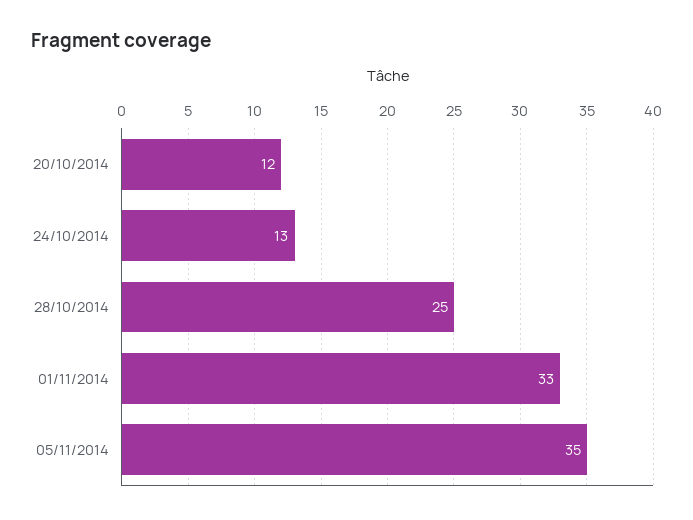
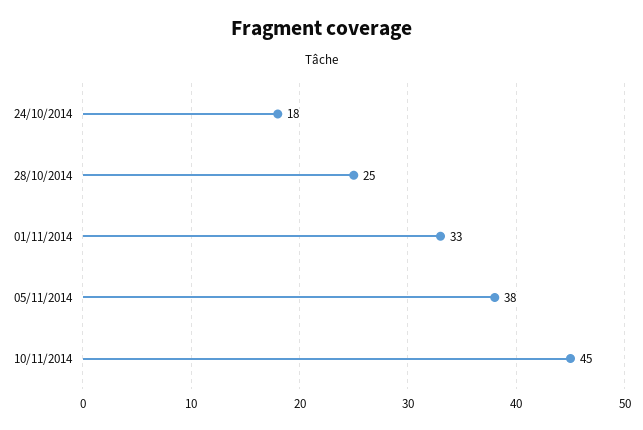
20/10/2014: 12 -> none
24/10/2014: 13 -> 18
05/11/2014: 35 -> 38
10/11/2014: none -> 45

